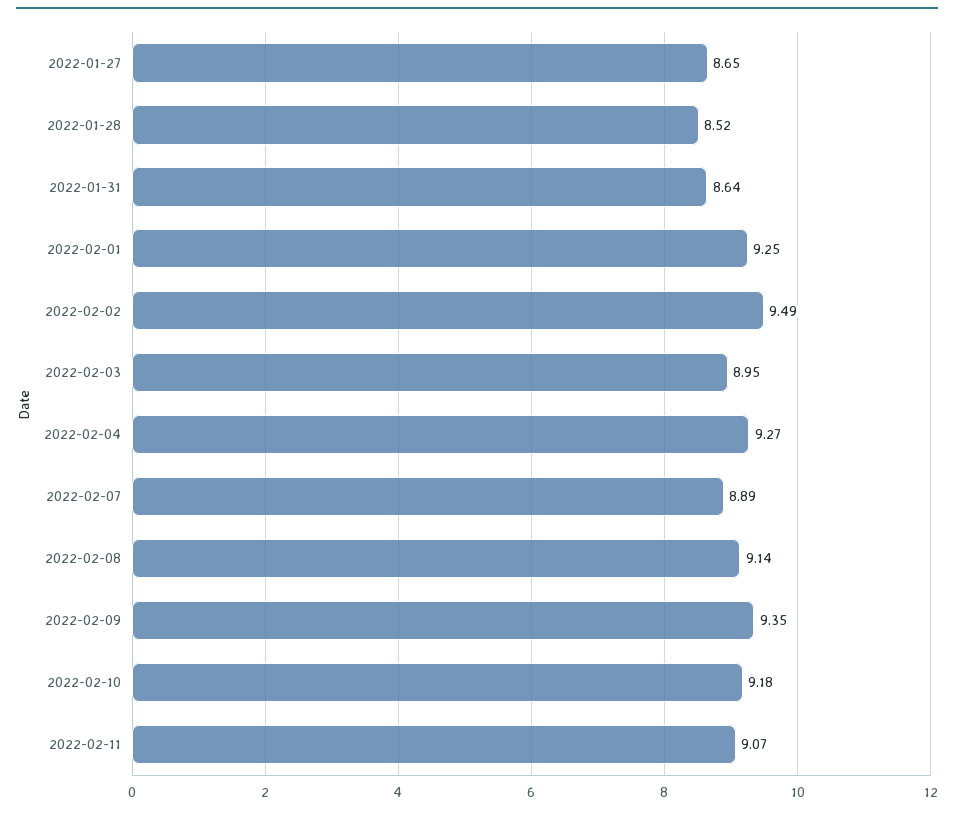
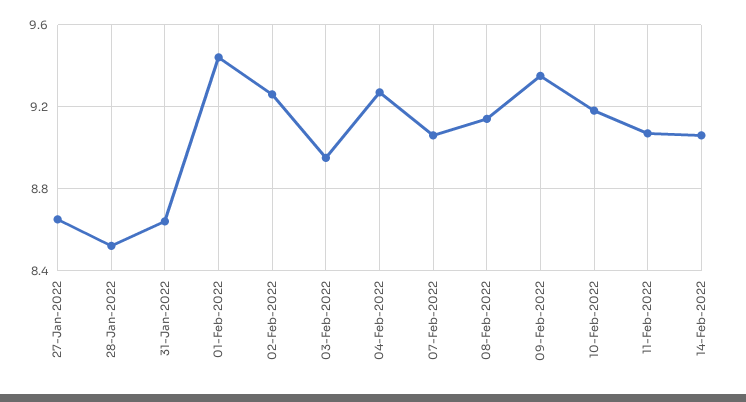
2022-02-01: 9.25 -> 9.45
2022-02-02: 9.49 -> 9.25
2022-02-07: 8.89 -> 9.05
14-Feb-2022: none -> 9.05

